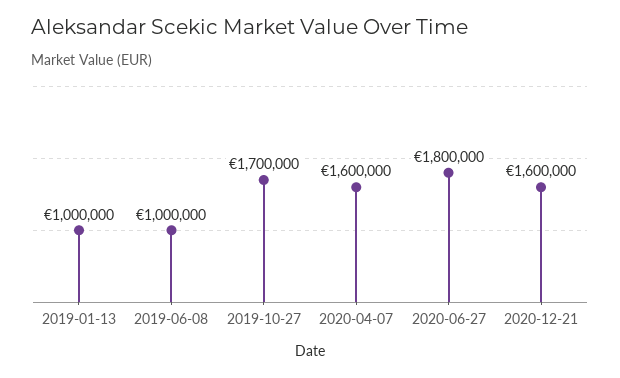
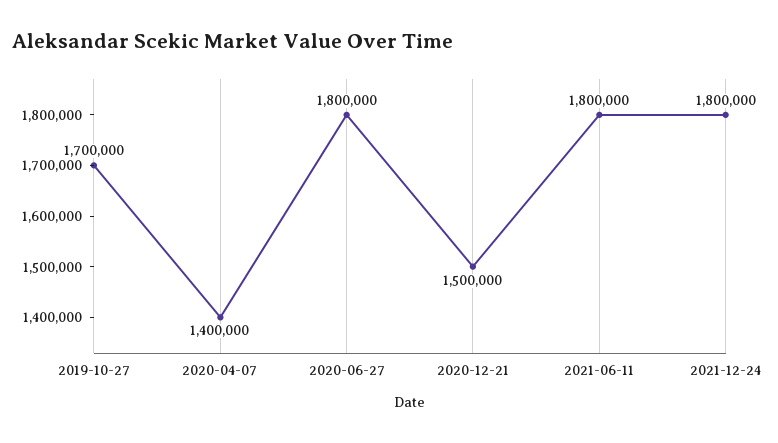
2019-01-13: 1000000 -> none
2019-06-08: 1000000 -> none
2020-04-07: 1600000 -> 1400000
2020-12-21: 1600000 -> 1500000
2021-06-11: none -> 1800000
2021-12-24: none -> 1800000

